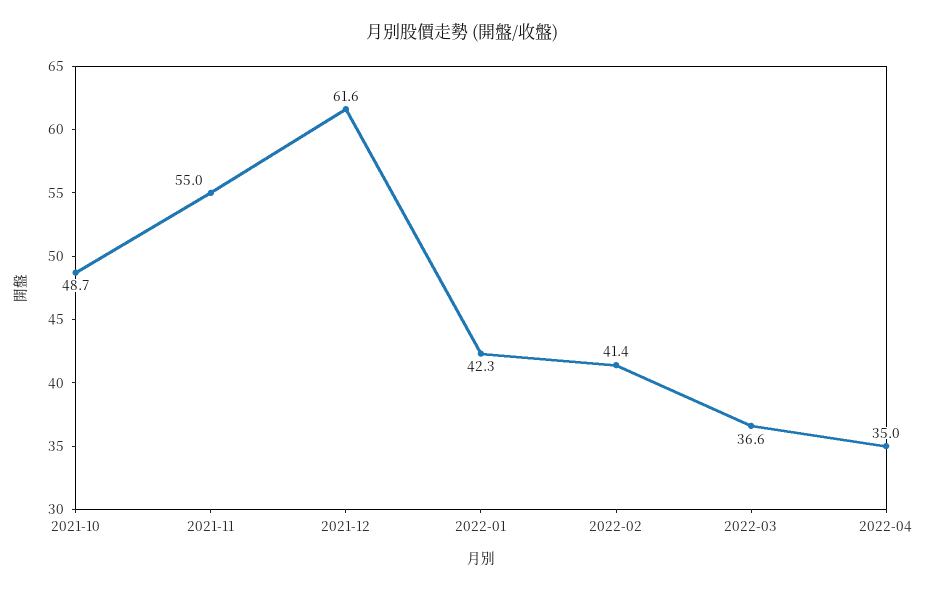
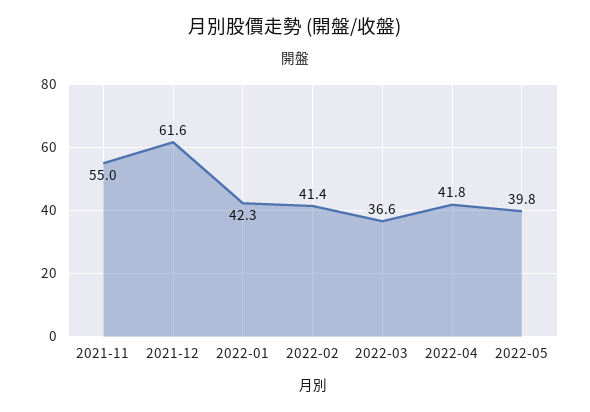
2021-10: 48.7 -> none
2022-04: 35 -> 41.8
2022-05: none -> 39.8

